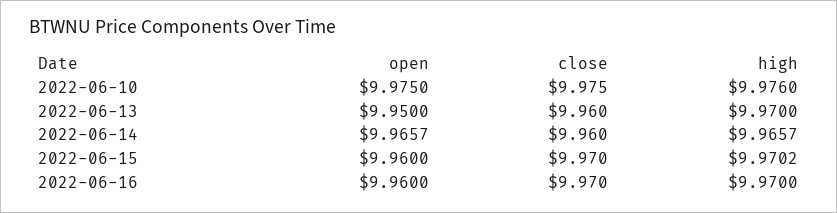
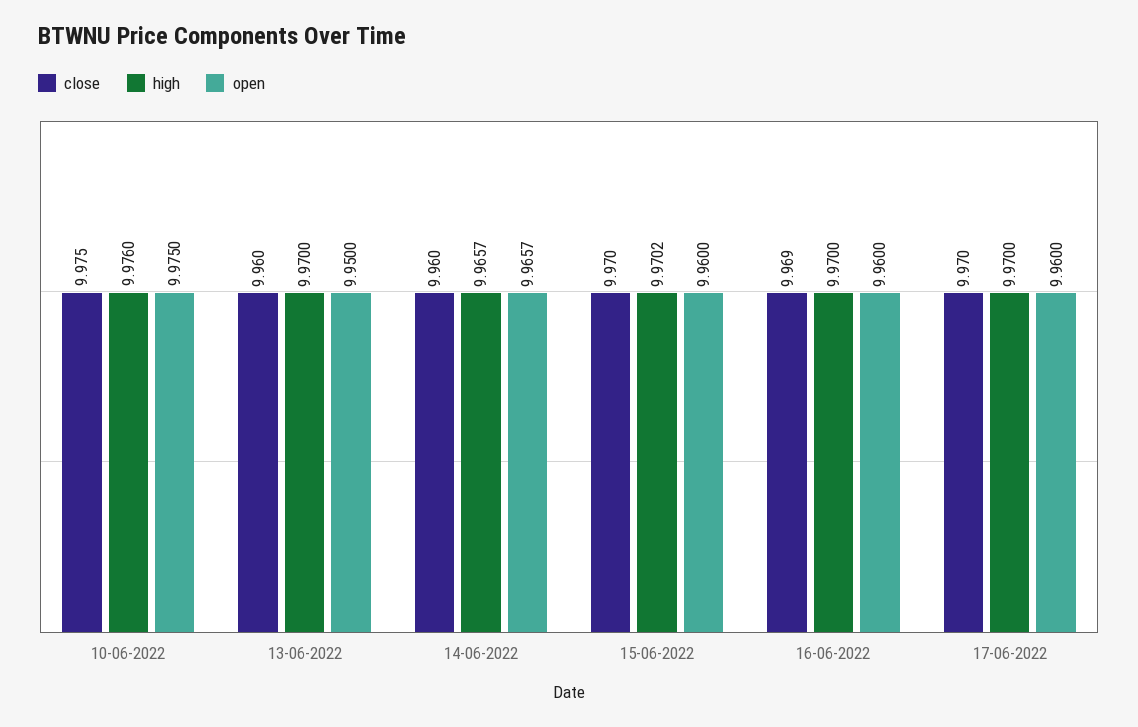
close, 2022-06-16: 9.97 -> 9.969
close, 17-06-2022: none -> 9.97
high, 17-06-2022: none -> 9.97
open, 17-06-2022: none -> 9.96

